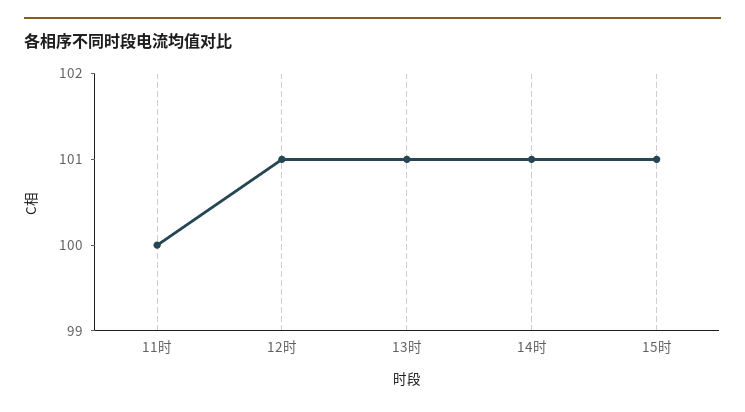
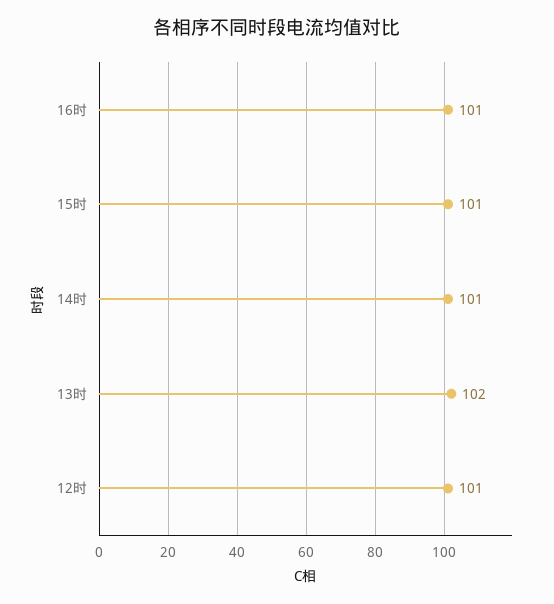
11时: 100 -> none
13时: 101 -> 102
16时: none -> 101

